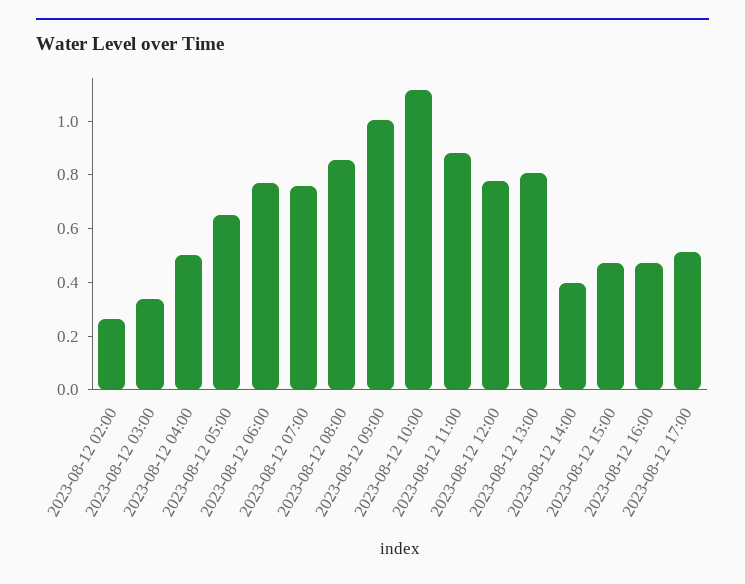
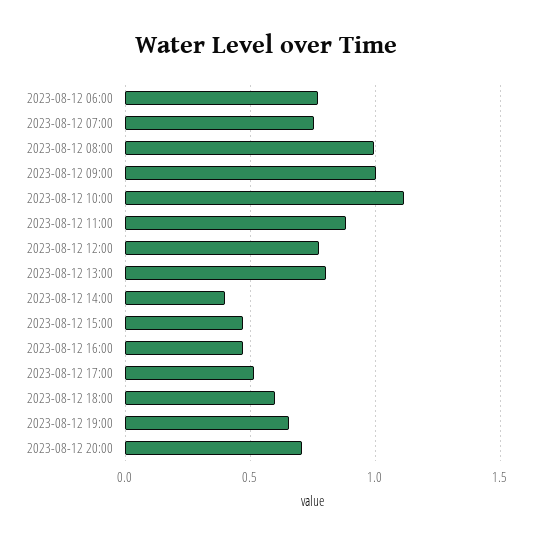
2023-08-12 02:00: 0.25 -> none
2023-08-12 03:00: 0.35 -> none
2023-08-12 04:00: 0.5 -> none
2023-08-12 05:00: 0.65 -> none
2023-08-12 08:00: 0.85 -> 1
2023-08-12 18:00: none -> 0.6
2023-08-12 19:00: none -> 0.65
2023-08-12 20:00: none -> 0.7

